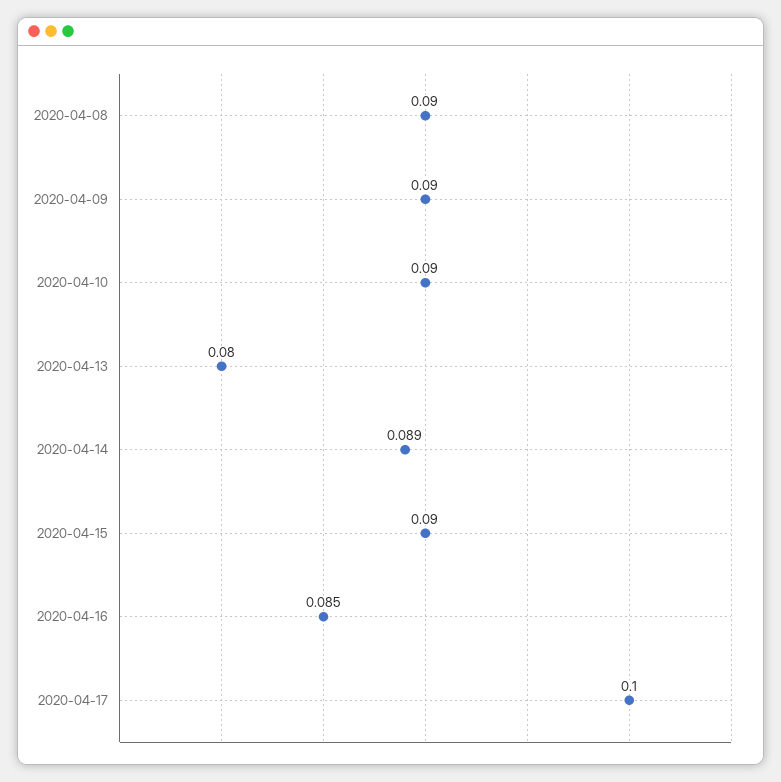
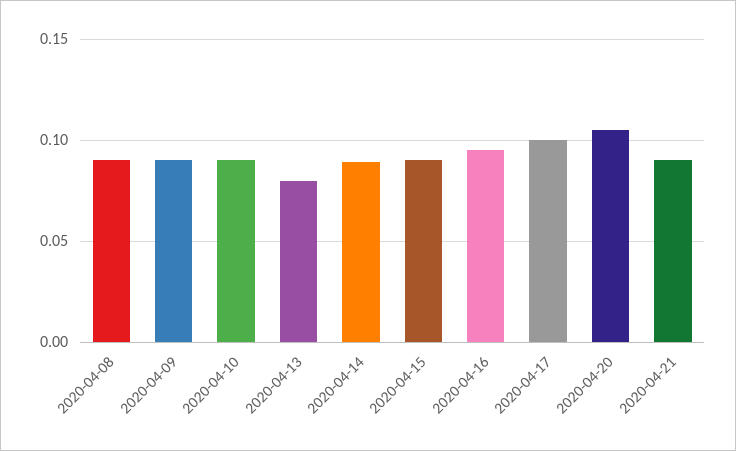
2020-04-16: 0.085 -> 0.095
2020-04-20: none -> 0.105
2020-04-21: none -> 0.09

